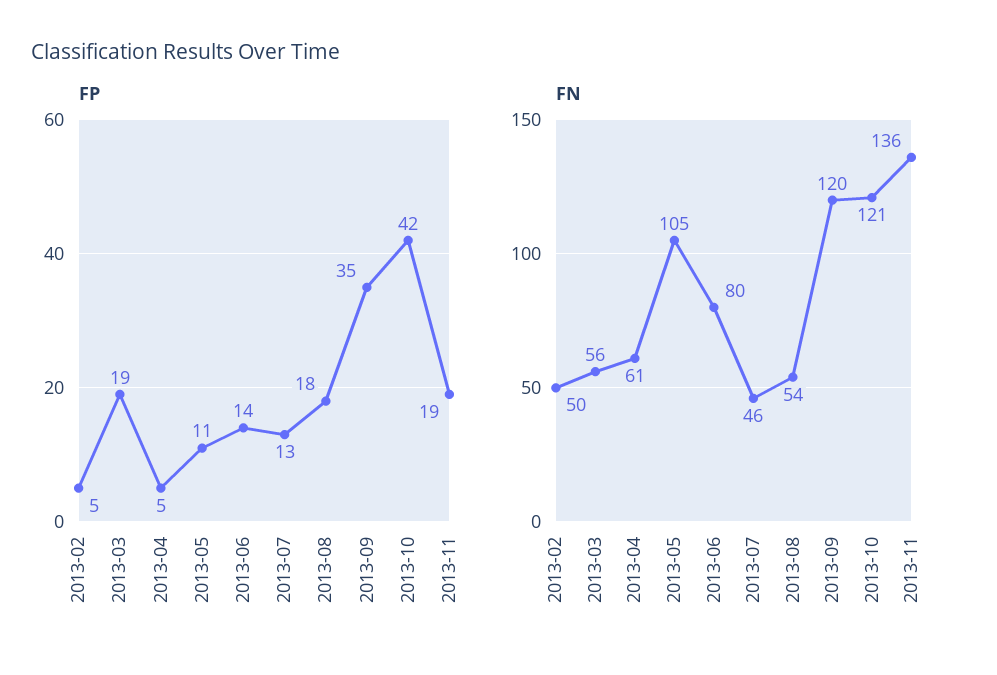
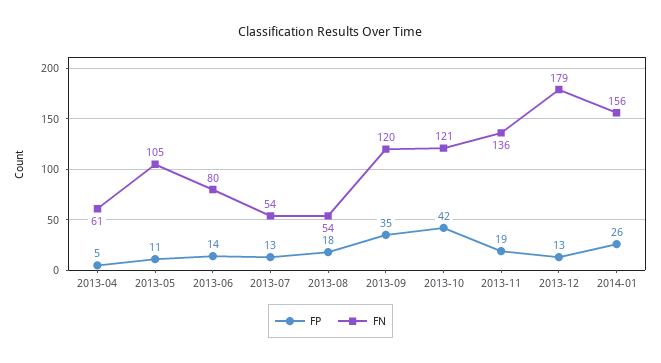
FP, 2013-02: 5 -> none
FP, 2013-03: 19 -> none
FN, 2013-02: 50 -> none
FN, 2013-03: 56 -> none
FN, 2013-07: 46 -> 54
FP, 2013-12: none -> 13
FN, 2013-12: none -> 179
FP, 2014-01: none -> 26
FN, 2014-01: none -> 156

